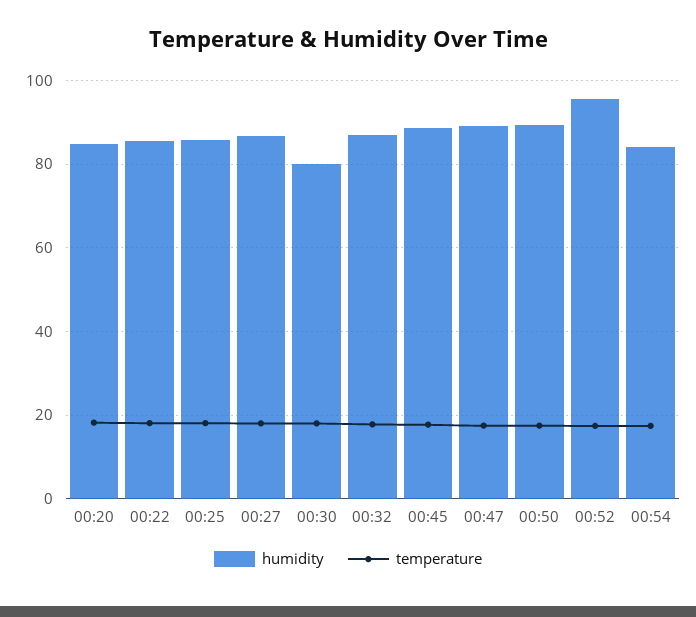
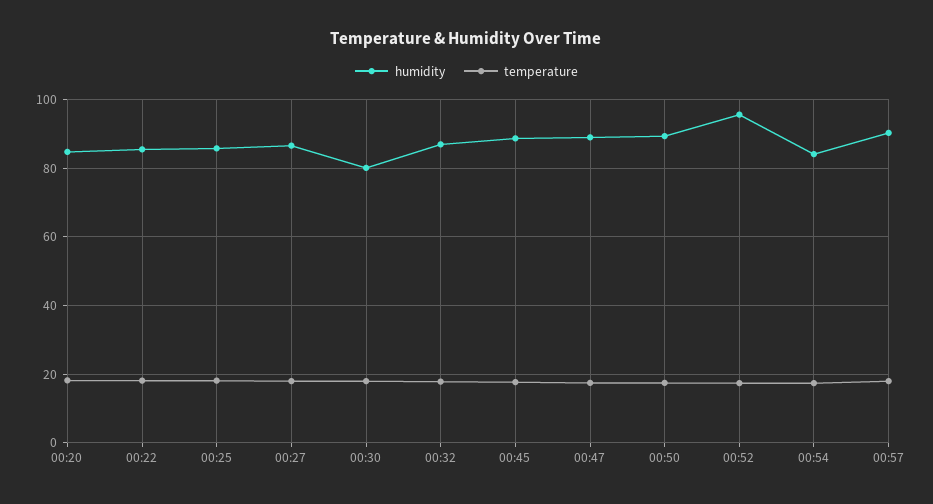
humidity, 00:57: none -> 90
temperature, 00:57: none -> 18

